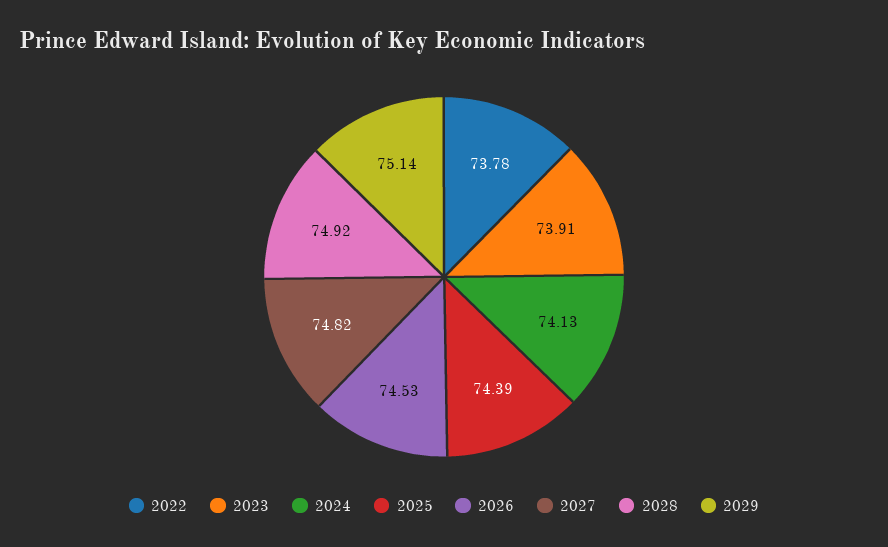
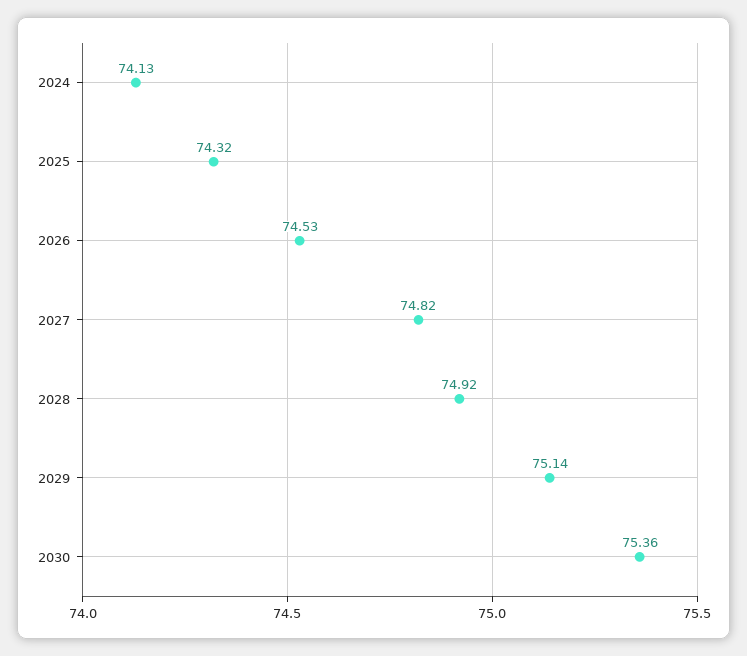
2022: 73.78 -> none
2023: 73.91 -> none
2025: 74.39 -> 74.32
2030: none -> 75.36

